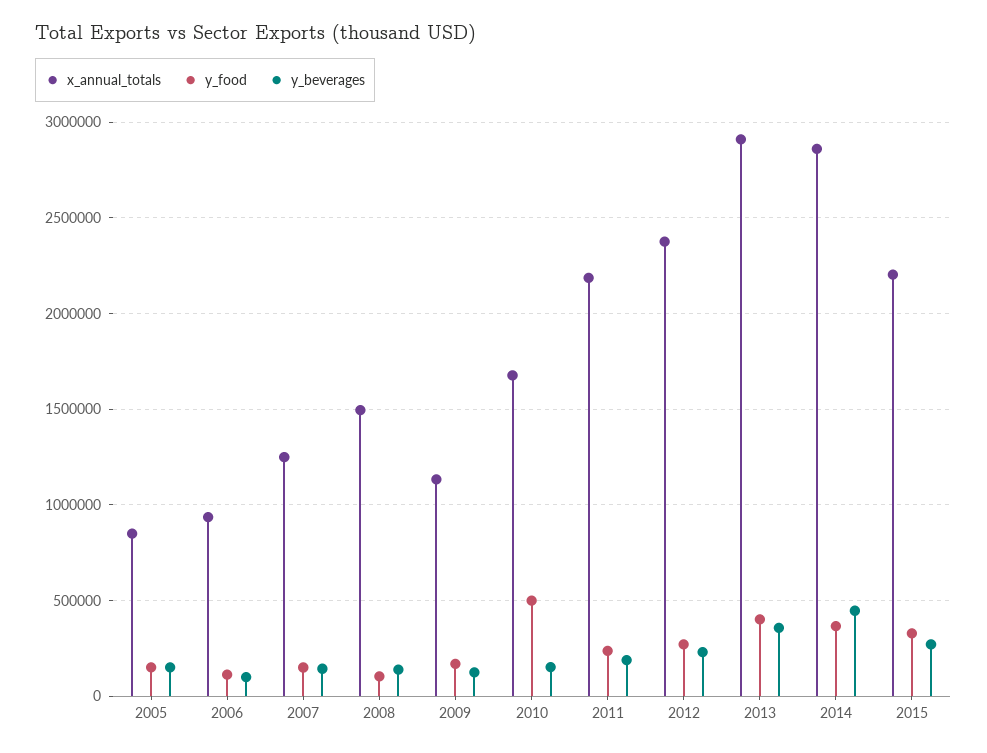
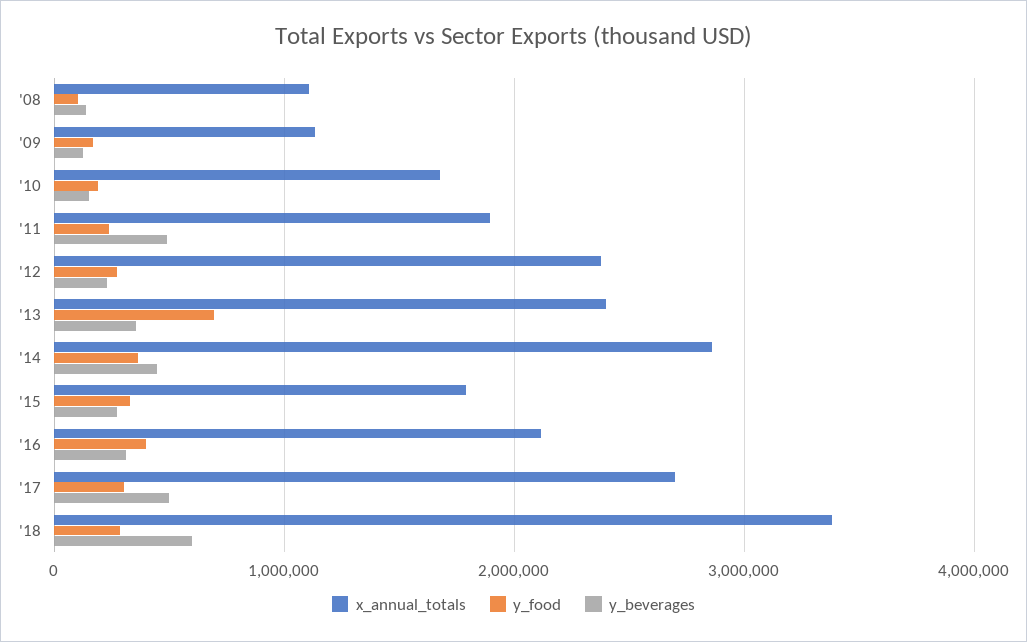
x_annual_totals, 2005: 850000 -> none
y_food, 2005: 150000 -> none
y_beverages, 2005: 150000 -> none
x_annual_totals, 2006: 950000 -> none
y_food, 2006: 100000 -> none
y_beverages, 2006: 100000 -> none
x_annual_totals, 2007: 1250000 -> none
y_food, 2007: 150000 -> none
y_beverages, 2007: 150000 -> none
x_annual_totals, 2008: 1500000 -> 1100000
y_food, 2010: 500000 -> 200000
x_annual_totals, 2011: 2200000 -> 1900000
y_beverages, 2011: 200000 -> 500000
x_annual_totals, 2013: 2900000 -> 2400000
y_food, 2013: 400000 -> 700000
x_annual_totals, 2015: 2200000 -> 1800000
x_annual_totals, '16: none -> 2100000
y_food, '16: none -> 400000
y_beverages, '16: none -> 300000
x_annual_totals, '17: none -> 2700000
y_food, '17: none -> 300000
y_beverages, '17: none -> 500000
x_annual_totals, '18: none -> 3400000
y_food, '18: none -> 300000
y_beverages, '18: none -> 600000

